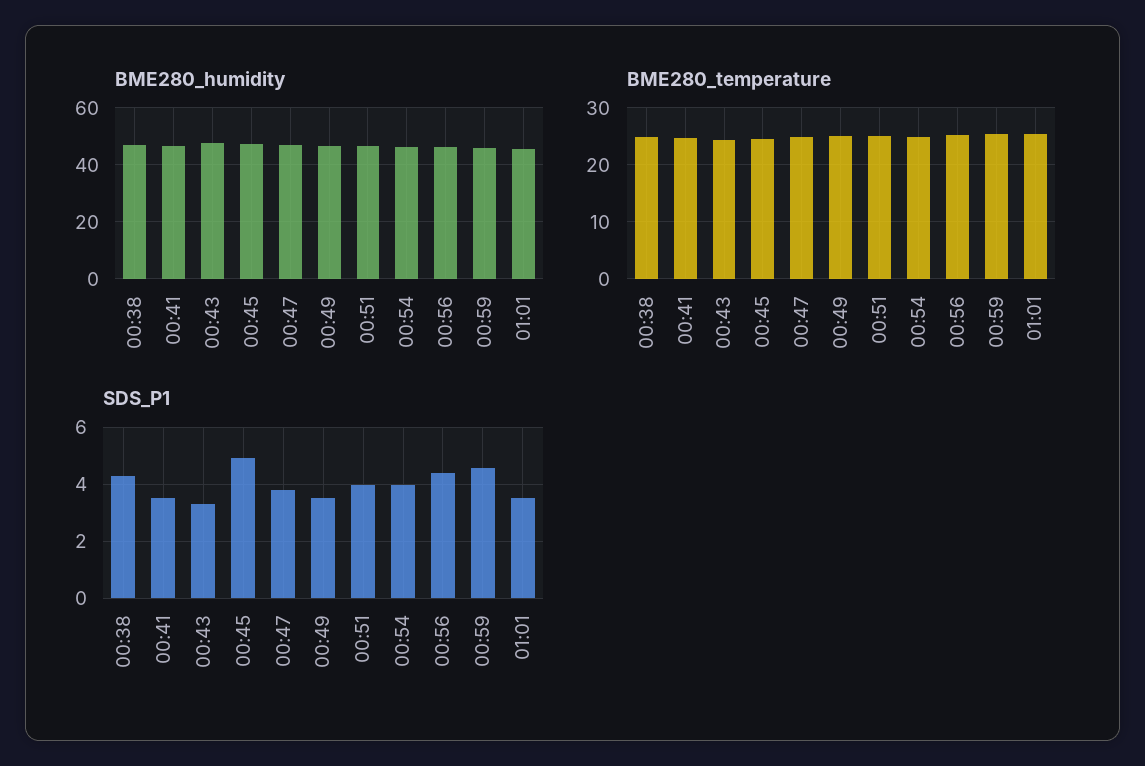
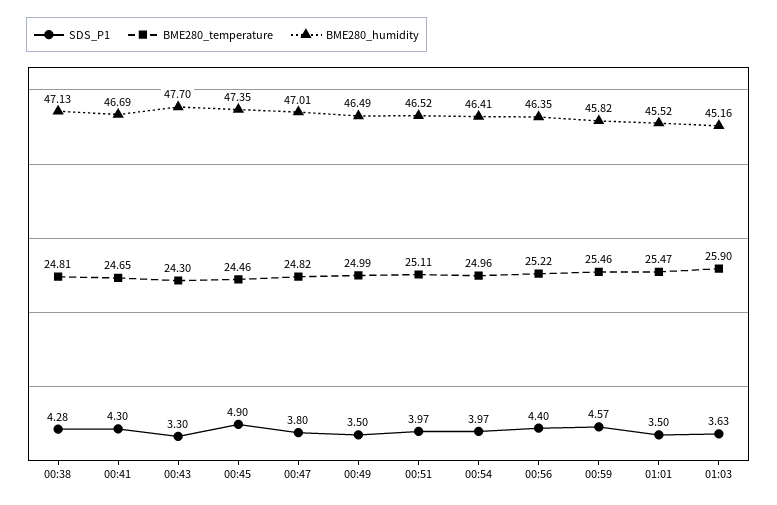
SDS_P1, 00:41: 3.5 -> 4.3
SDS_P1, 01:03: none -> 3.63
BME280_temperature, 01:03: none -> 25.9
BME280_humidity, 01:03: none -> 45.16

